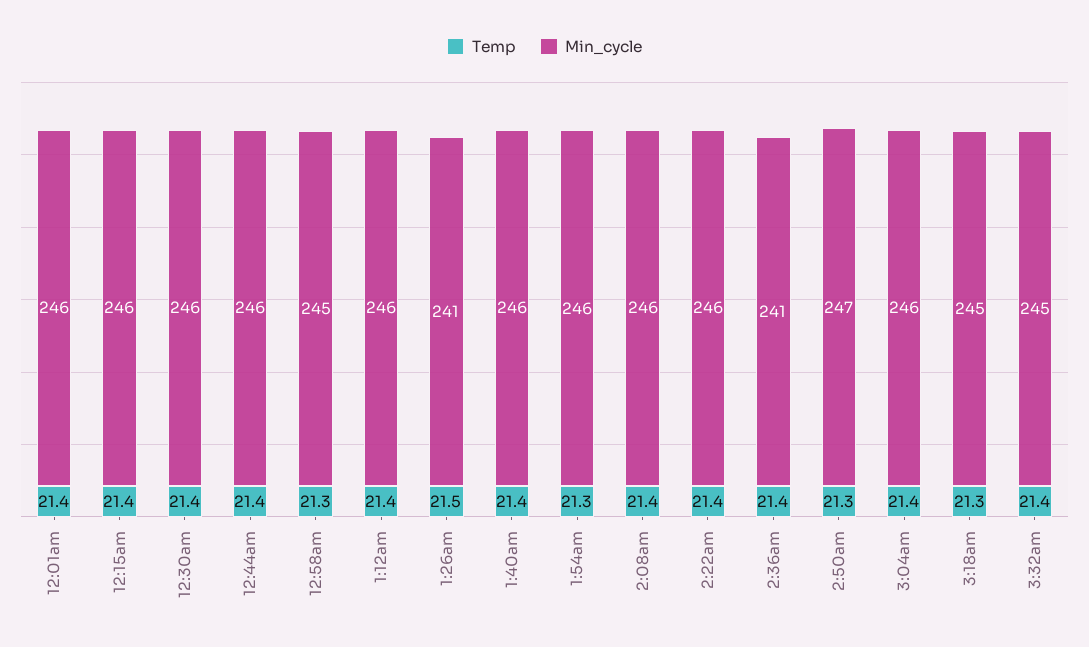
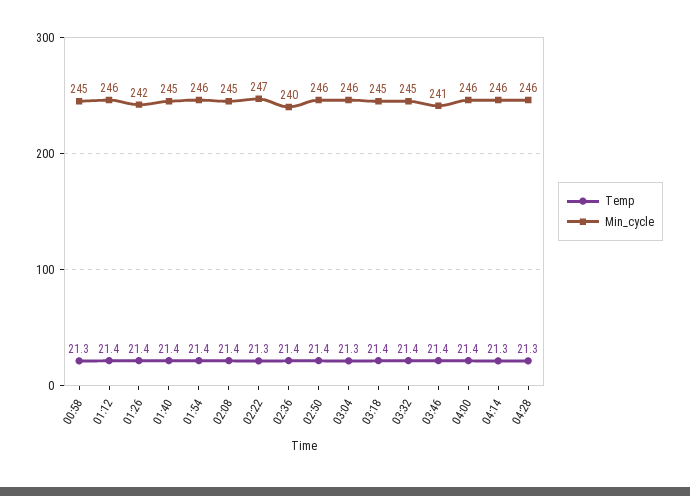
Temp, 12:01am: 21.4 -> none
Min_cycle, 12:01am: 246 -> none
Temp, 12:15am: 21.4 -> none
Min_cycle, 12:15am: 246 -> none
Temp, 12:30am: 21.4 -> none
Min_cycle, 12:30am: 246 -> none
Temp, 12:44am: 21.4 -> none
Min_cycle, 12:44am: 246 -> none
Temp, 1:26am: 21.5 -> 21.4
Min_cycle, 1:26am: 241 -> 242
Min_cycle, 1:40am: 246 -> 245
Temp, 1:54am: 21.3 -> 21.4
Min_cycle, 2:08am: 246 -> 245
Temp, 2:22am: 21.4 -> 21.3
Min_cycle, 2:22am: 246 -> 247
Min_cycle, 2:36am: 241 -> 240
Temp, 2:50am: 21.3 -> 21.4
Min_cycle, 2:50am: 247 -> 246
Temp, 3:04am: 21.4 -> 21.3
Temp, 3:18am: 21.3 -> 21.4
Temp, 03:46: none -> 21.4
Min_cycle, 03:46: none -> 241
Temp, 04:00: none -> 21.4
Min_cycle, 04:00: none -> 246
Temp, 04:14: none -> 21.3
Min_cycle, 04:14: none -> 246
Temp, 04:28: none -> 21.3
Min_cycle, 04:28: none -> 246

